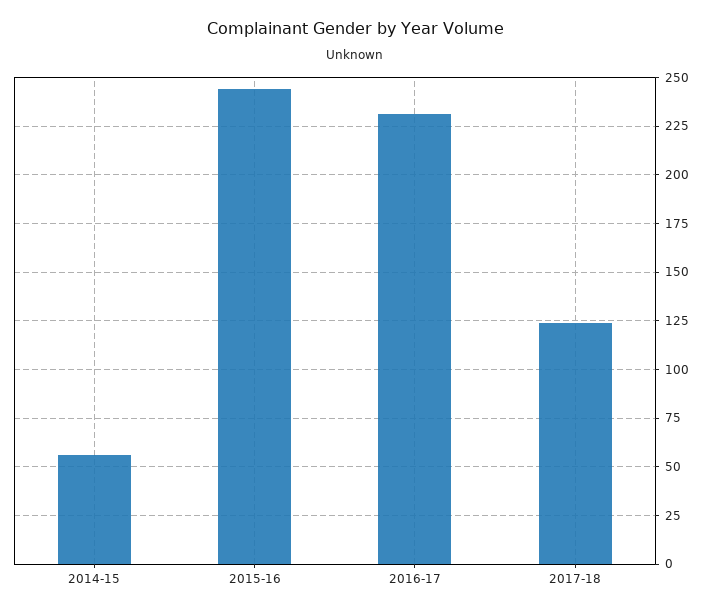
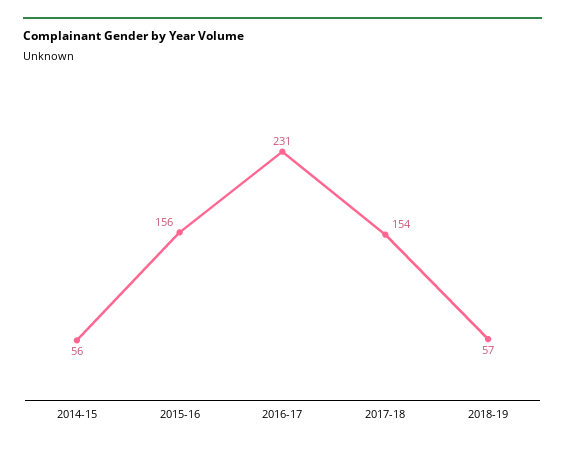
2015-16: 245 -> 156
2017-18: 125 -> 154
2018-19: none -> 57

